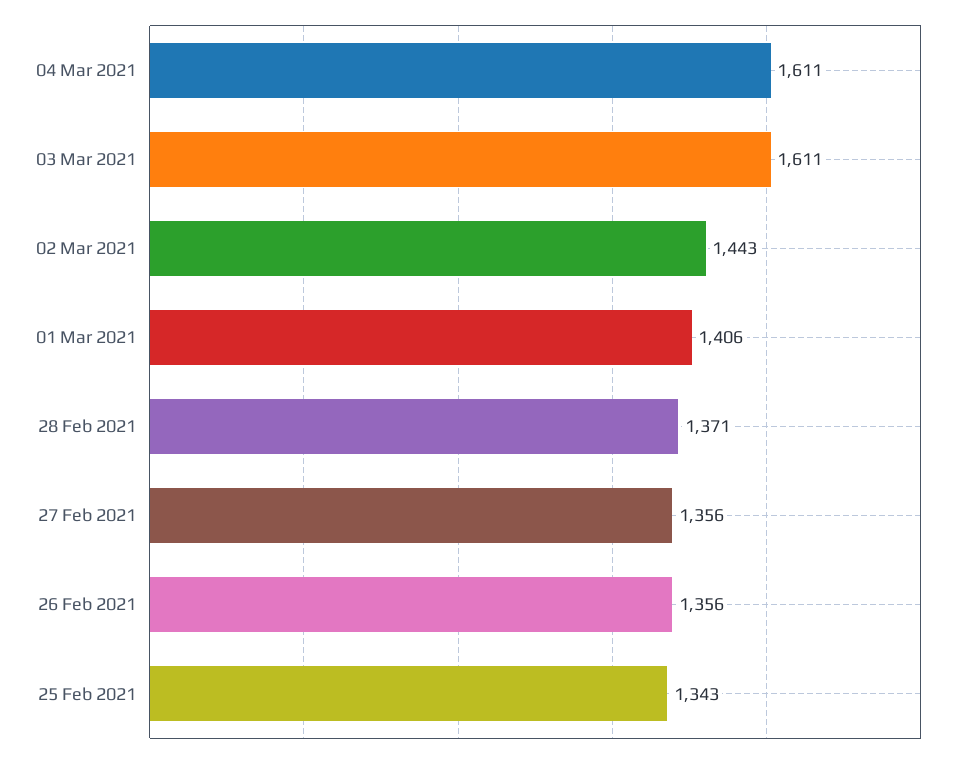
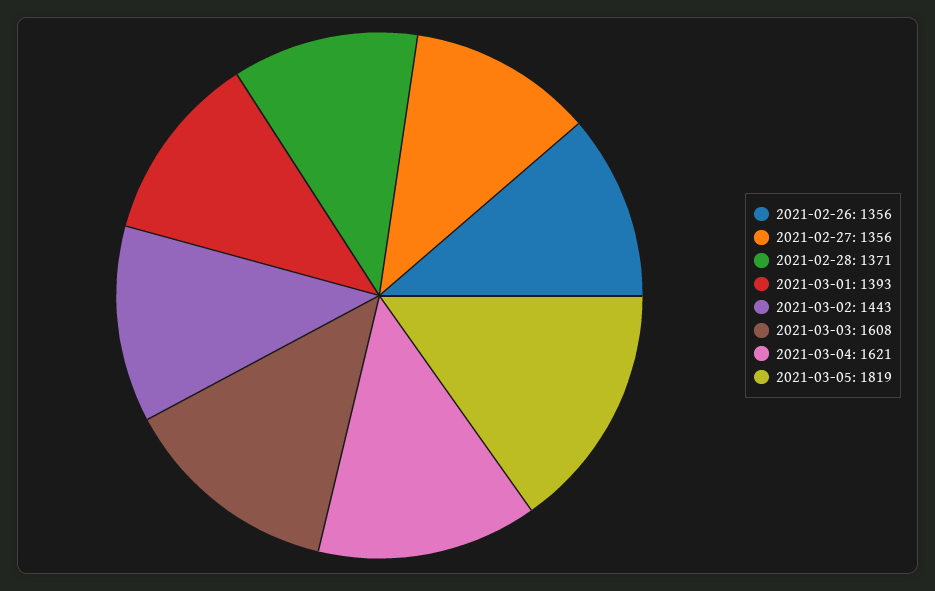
04 Mar 2021: 1611 -> 1621
03 Mar 2021: 1611 -> 1608
01 Mar 2021: 1406 -> 1393
25 Feb 2021: 1343 -> none
2021-03-05: none -> 1819

